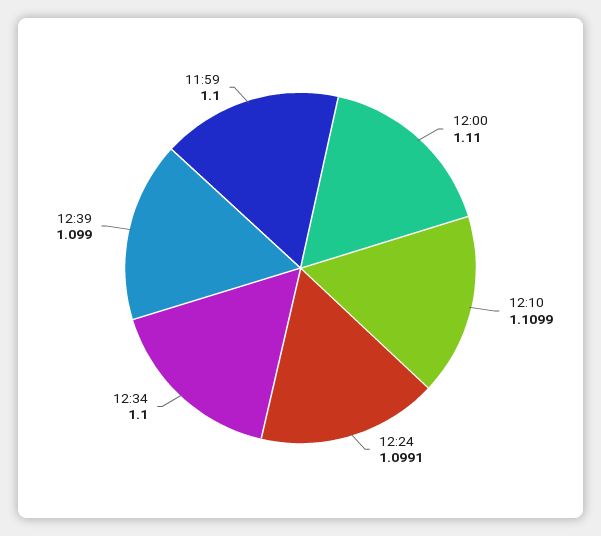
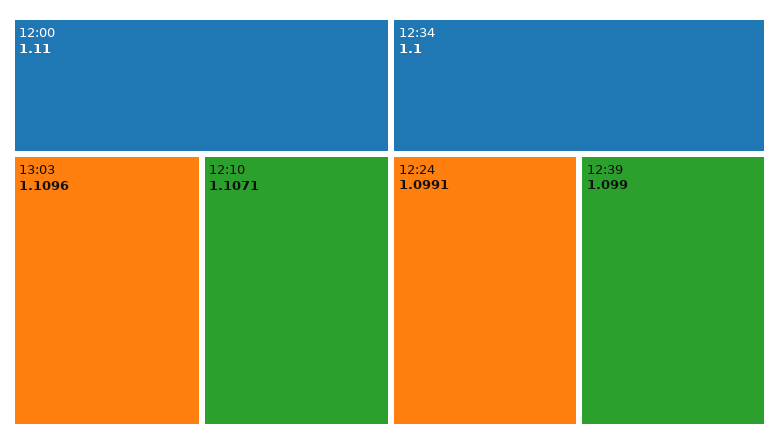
12:10: 1.1099 -> 1.1071
11:59: 1.1 -> none
13:03: none -> 1.1096

